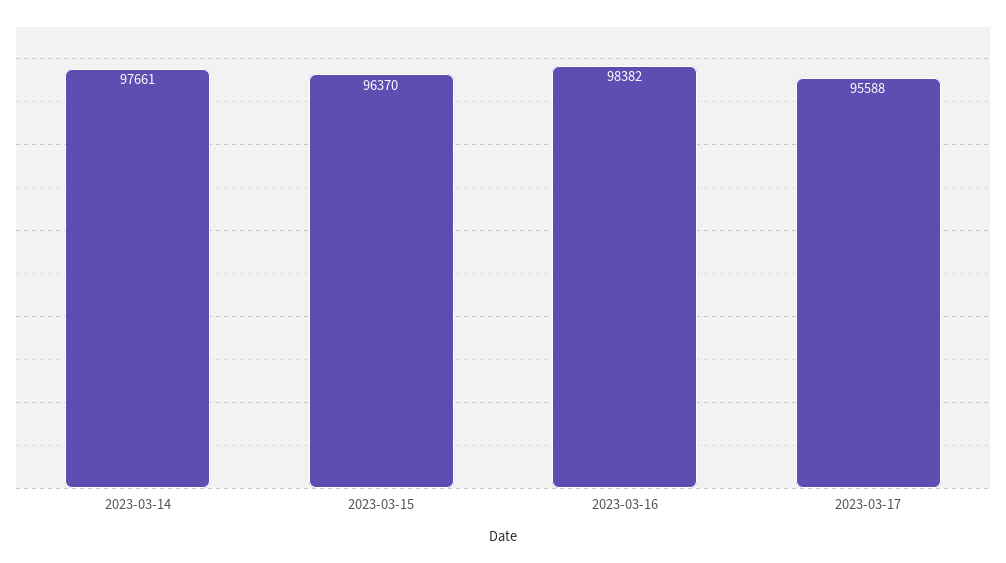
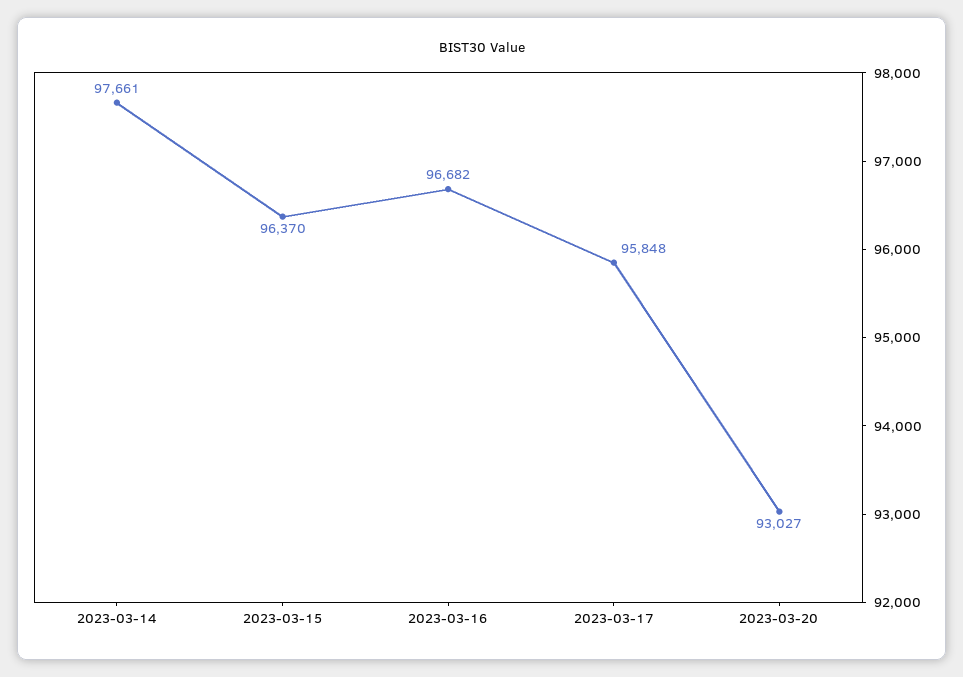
2023-03-16: 98382 -> 96682
2023-03-17: 95588 -> 95848
2023-03-20: none -> 93027

